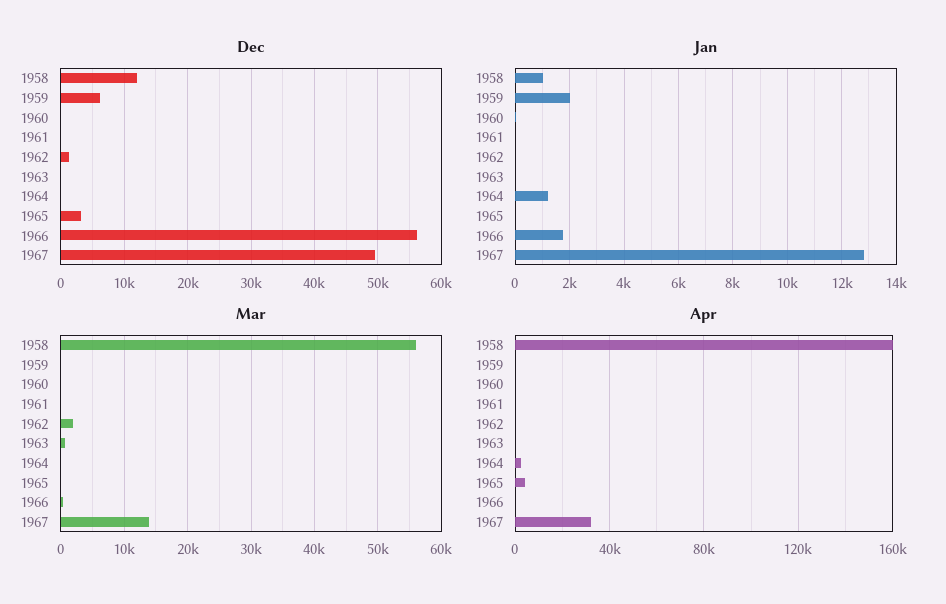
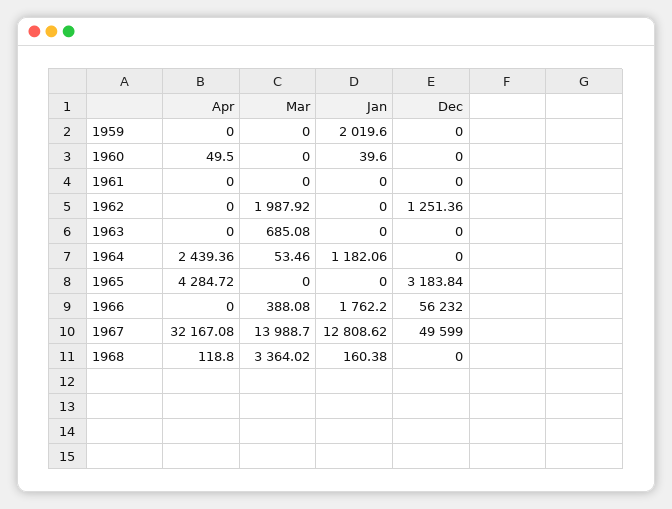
Dec, 1958: 12000 -> none
Dec, 1959: 6000 -> 0
Jan, 1958: 1000 -> none
Mar, 1958: 56000 -> none
Apr, 1958: 160000 -> none
Apr, 1968: none -> 118.8
Mar, 1968: none -> 3364.02
Jan, 1968: none -> 160.38
Dec, 1968: none -> 0

